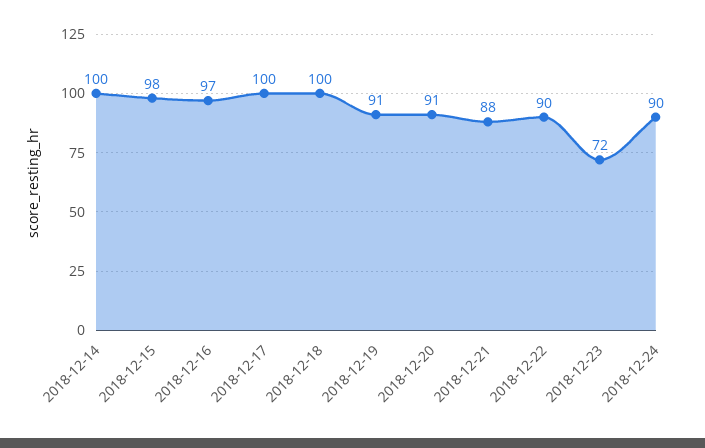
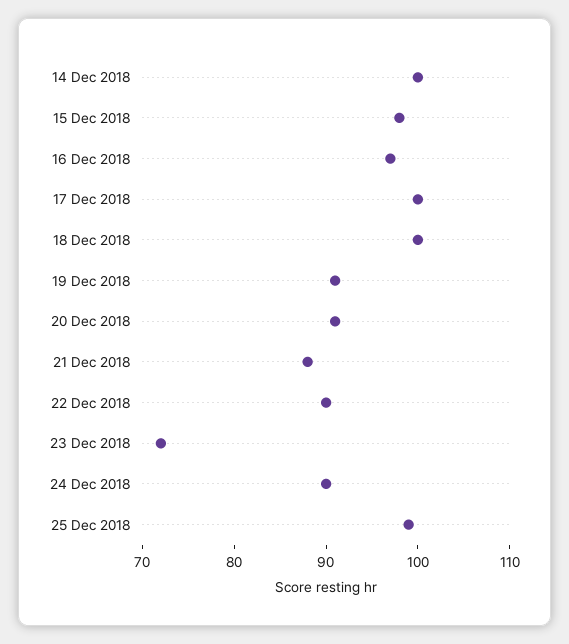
25 Dec 2018: none -> 99

